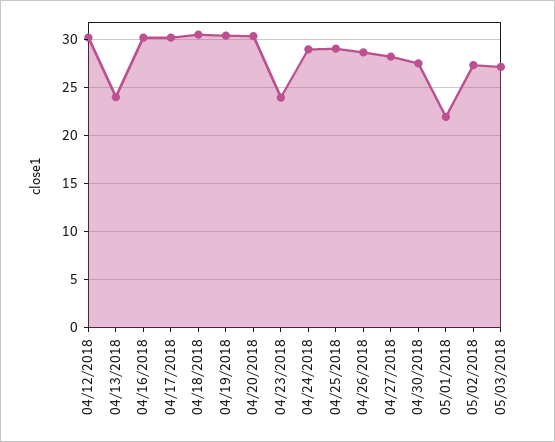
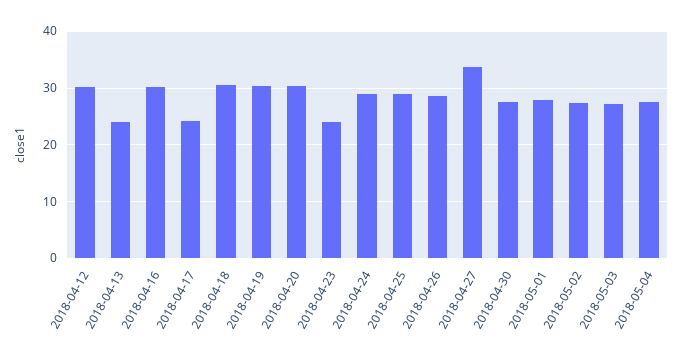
04/17/2018: 30 -> 24
04/27/2018: 28 -> 34
05/01/2018: 22 -> 28
2018-05-04: none -> 28

